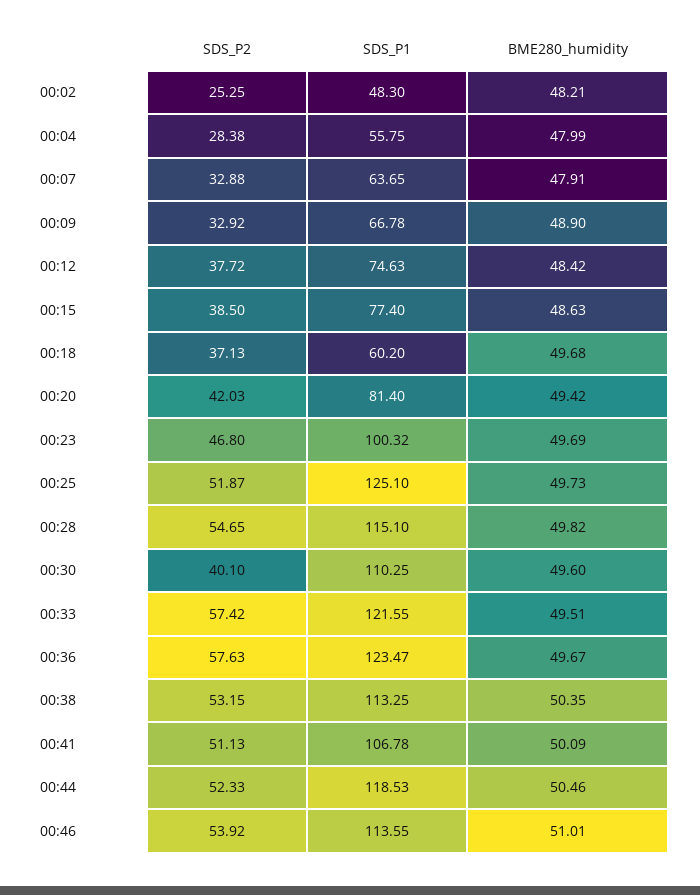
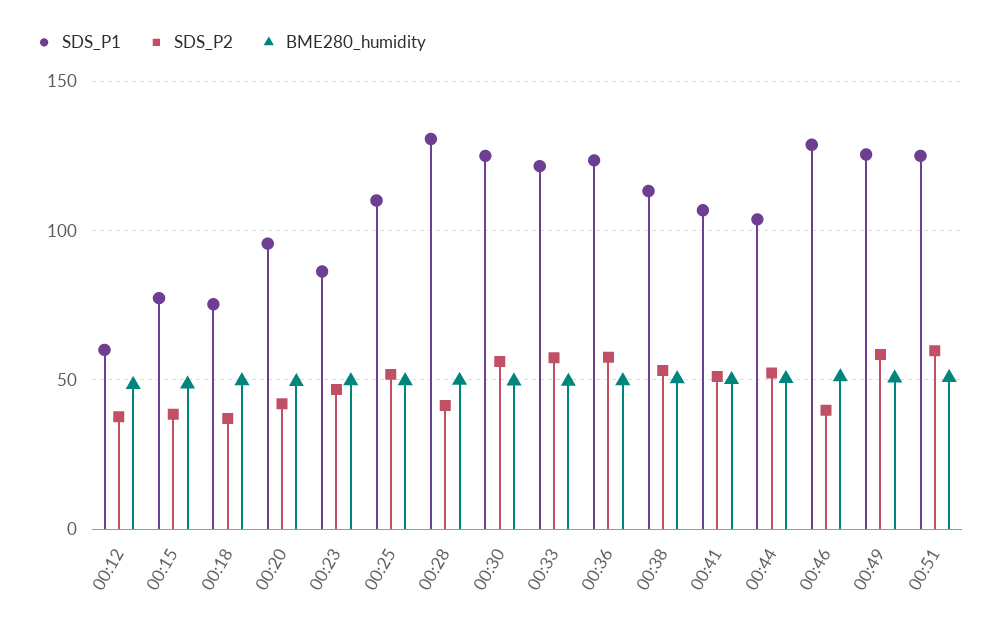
SDS_P2, 00:02: 25.25 -> none
SDS_P1, 00:02: 48.3 -> none
BME280_humidity, 00:02: 48.21 -> none
SDS_P2, 00:04: 28.38 -> none
SDS_P1, 00:04: 55.75 -> none
BME280_humidity, 00:04: 47.99 -> none
SDS_P2, 00:07: 32.88 -> none
SDS_P1, 00:07: 63.65 -> none
BME280_humidity, 00:07: 47.91 -> none
SDS_P2, 00:09: 32.92 -> none
SDS_P1, 00:09: 66.78 -> none
BME280_humidity, 00:09: 48.9 -> none
SDS_P1, 00:12: 74.63 -> 60
SDS_P1, 00:18: 60.2 -> 75
SDS_P1, 00:20: 81.4 -> 95
SDS_P1, 00:23: 100.32 -> 85
SDS_P1, 00:25: 125.1 -> 110
SDS_P2, 00:28: 54.65 -> 40
SDS_P1, 00:28: 115.1 -> 130
SDS_P2, 00:30: 40.1 -> 55
SDS_P1, 00:30: 110.25 -> 125
SDS_P1, 00:44: 118.53 -> 105
SDS_P2, 00:46: 53.92 -> 40
SDS_P1, 00:46: 113.55 -> 130
SDS_P1, 00:49: none -> 125
SDS_P2, 00:49: none -> 60
BME280_humidity, 00:49: none -> 50
SDS_P1, 00:51: none -> 125
SDS_P2, 00:51: none -> 60
BME280_humidity, 00:51: none -> 50

